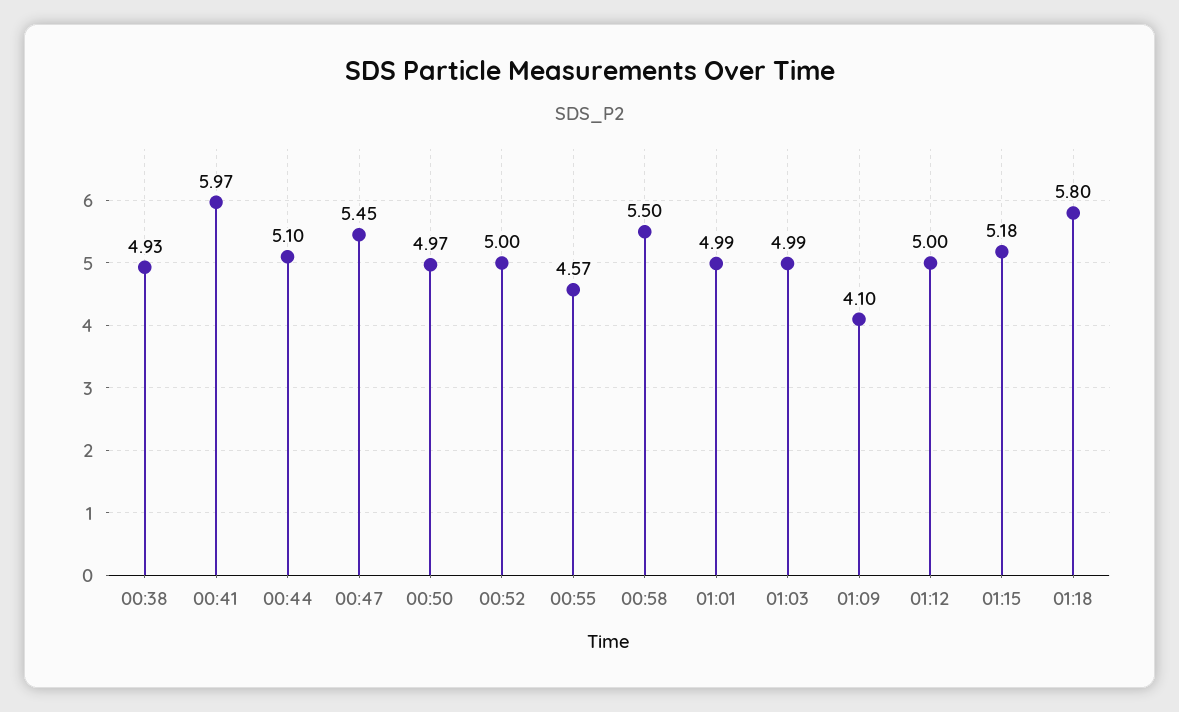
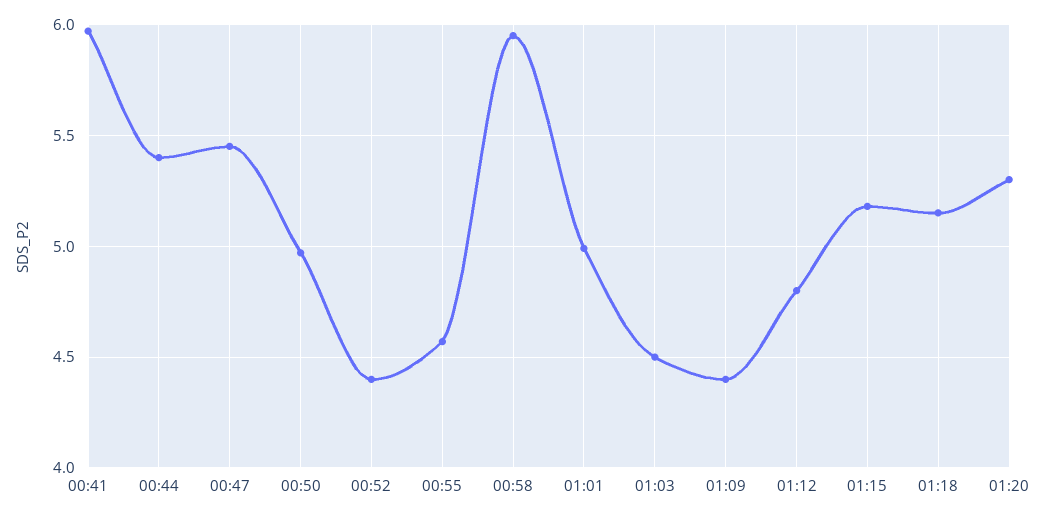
00:38: 4.93 -> none
00:44: 5.1 -> 5.4
00:52: 5 -> 4.4
00:58: 5.5 -> 5.95
01:03: 4.99 -> 4.5
01:09: 4.1 -> 4.4
01:12: 5 -> 4.8
01:18: 5.8 -> 5.15
01:20: none -> 5.3

